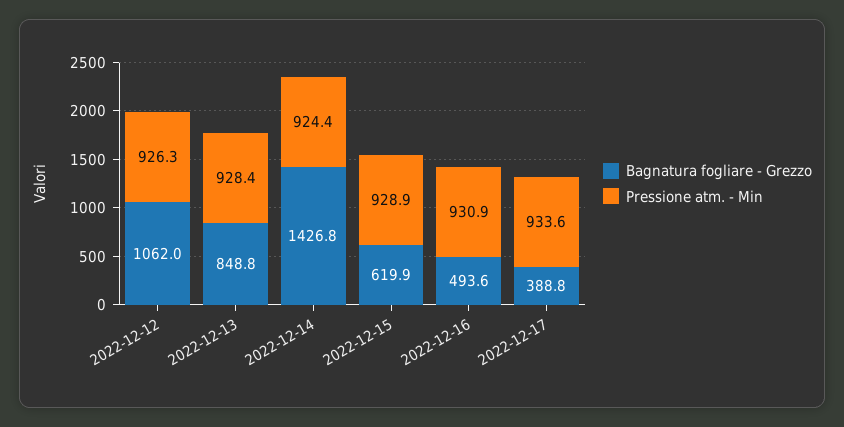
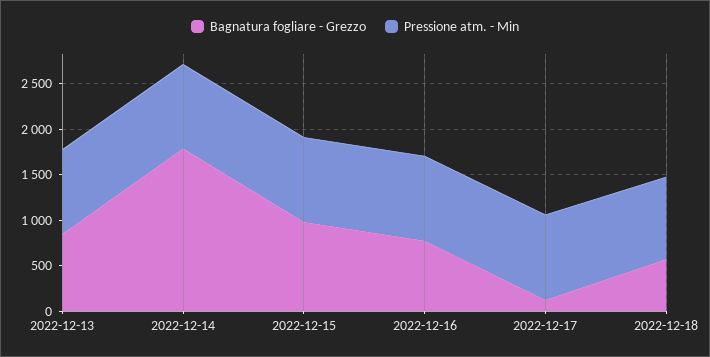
Bagnatura fogliare - Grezzo, 2022-12-12: 1062 -> none
Pressione atm. - Min, 2022-12-12: 926.3 -> none
Bagnatura fogliare - Grezzo, 2022-12-14: 1426.8 -> 1800
Bagnatura fogliare - Grezzo, 2022-12-15: 619.9 -> 1000
Bagnatura fogliare - Grezzo, 2022-12-16: 493.6 -> 800
Bagnatura fogliare - Grezzo, 2022-12-17: 388.8 -> 100
Bagnatura fogliare - Grezzo, 2022-12-18: none -> 600
Pressione atm. - Min, 2022-12-18: none -> 900

